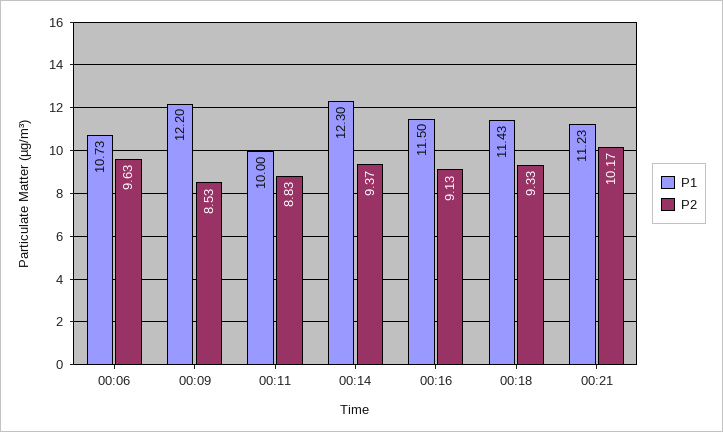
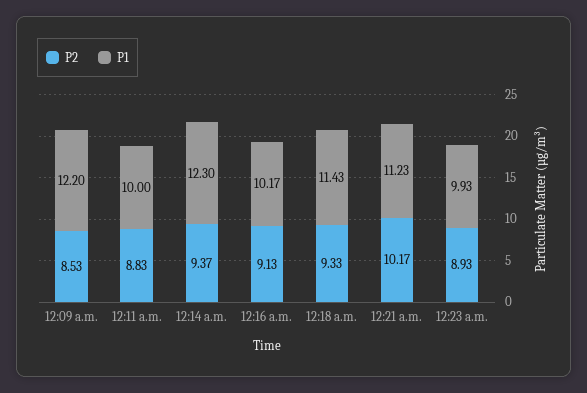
P1, 00:06: 10.73 -> none
P2, 00:06: 9.63 -> none
P1, 00:16: 11.5 -> 10.17
P2, 12:23 a.m.: none -> 8.93
P1, 12:23 a.m.: none -> 9.93

